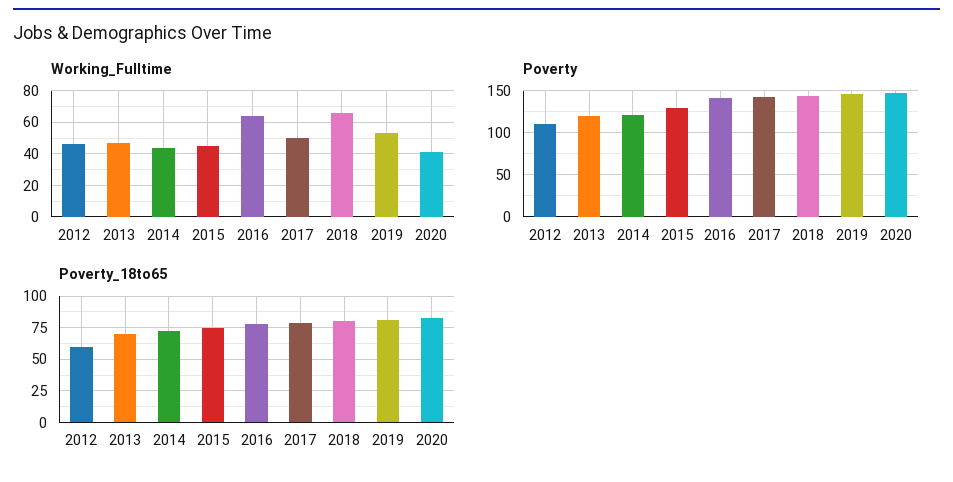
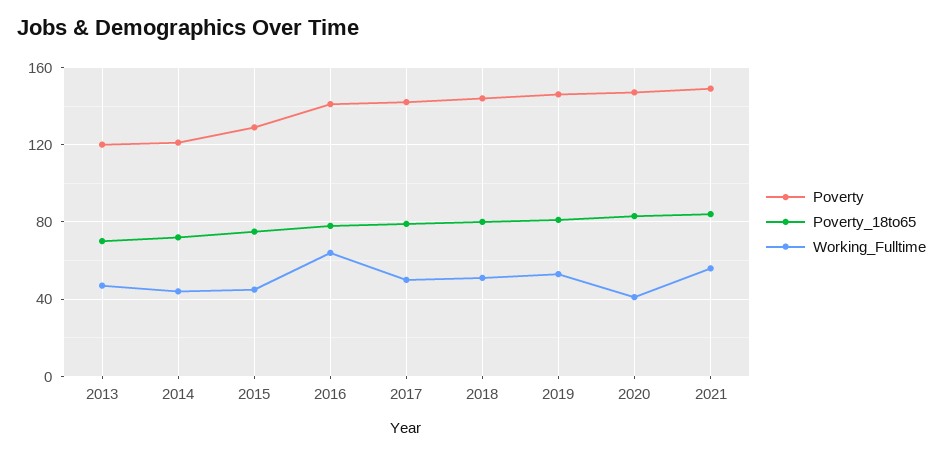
Working_Fulltime, 2012: 45 -> none
Working_Fulltime, 2018: 65 -> 50
Poverty, 2012: 110 -> none
Poverty_18to65, 2012: 60 -> none
Poverty, 2021: none -> 150
Poverty_18to65, 2021: none -> 85
Working_Fulltime, 2021: none -> 55

